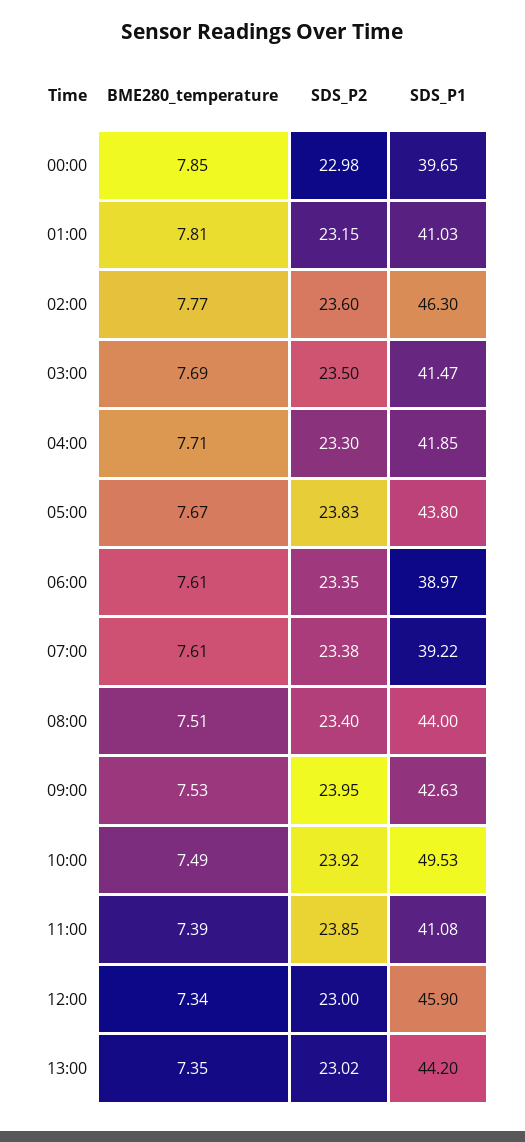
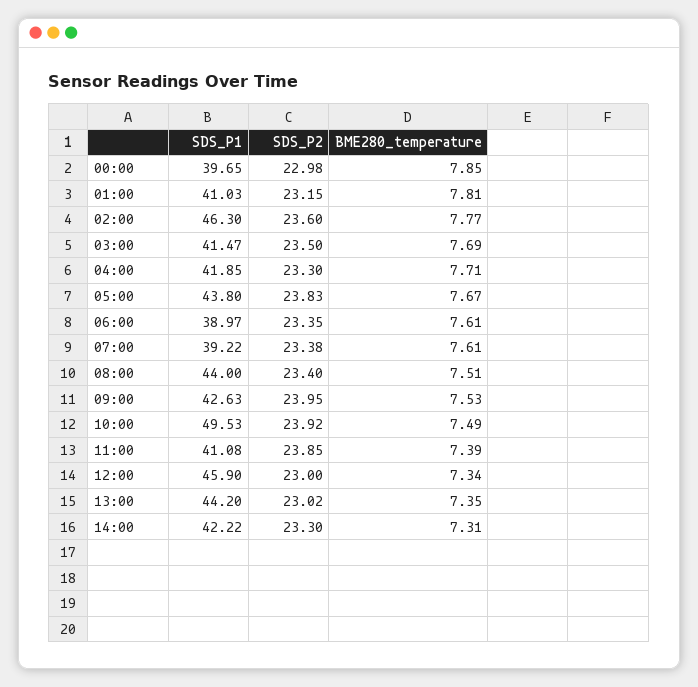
SDS_P1, 14:00: none -> 42.22
SDS_P2, 14:00: none -> 23.3
BME280_temperature, 14:00: none -> 7.31

